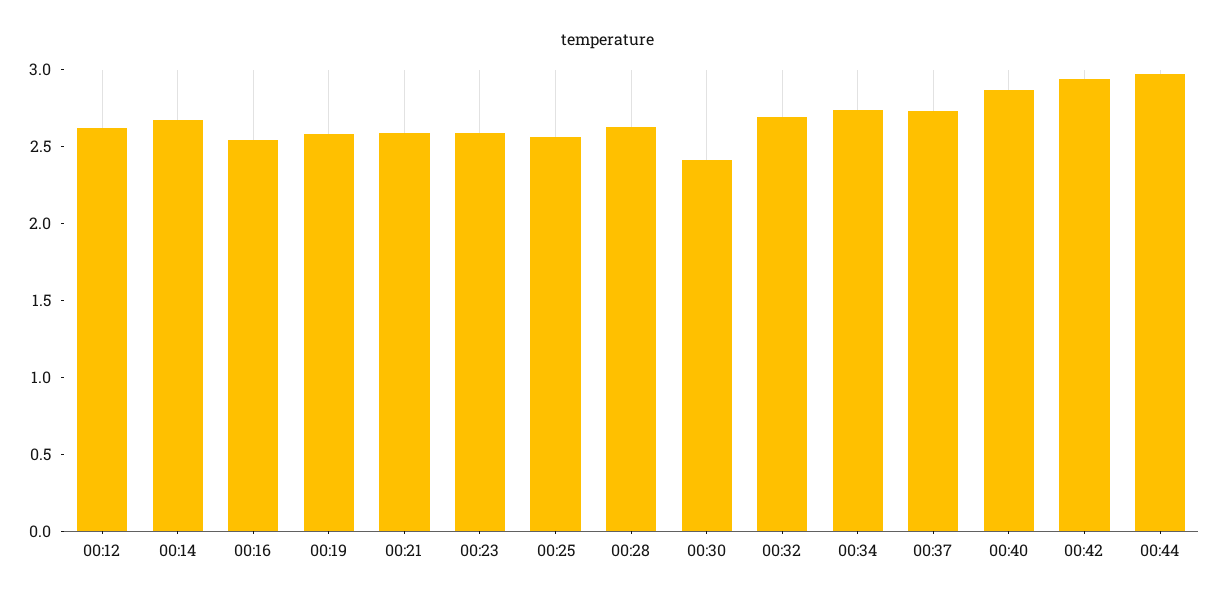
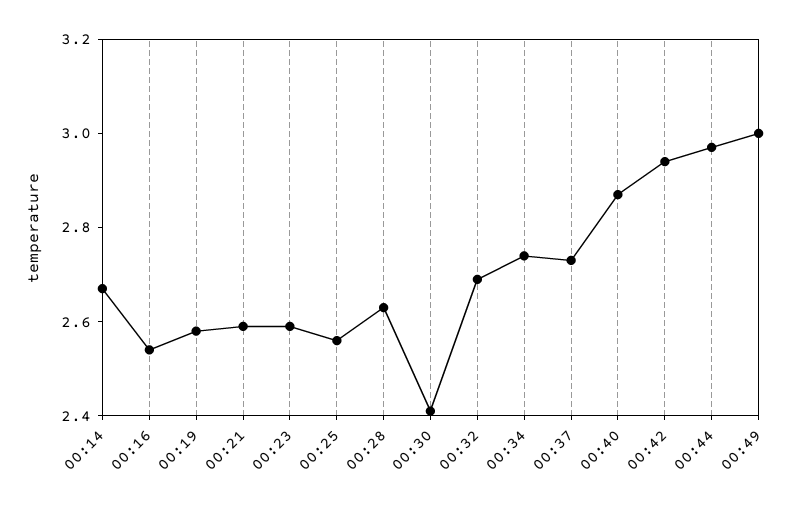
00:12: 2.6 -> none
00:49: none -> 3

